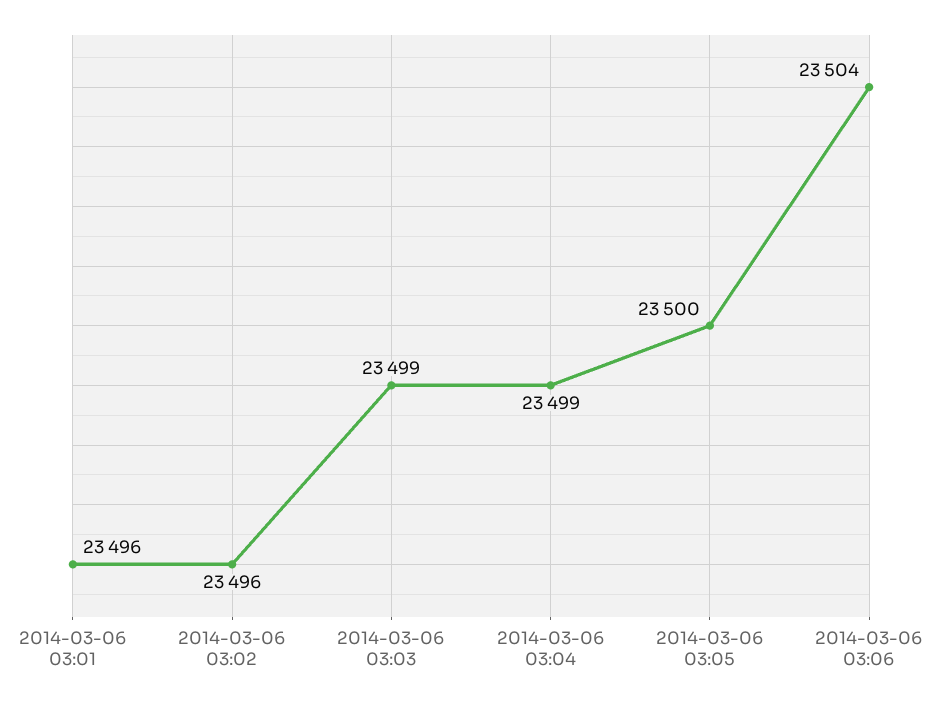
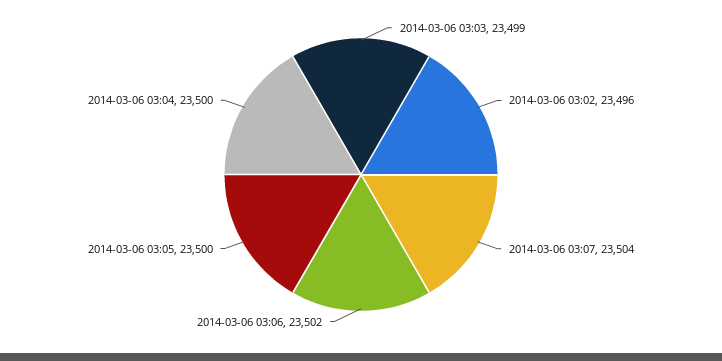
2014-03-06 03:01: 23496 -> none
2014-03-06 03:04: 23499 -> 23500
2014-03-06 03:06: 23504 -> 23502
2014-03-06 03:07: none -> 23504

